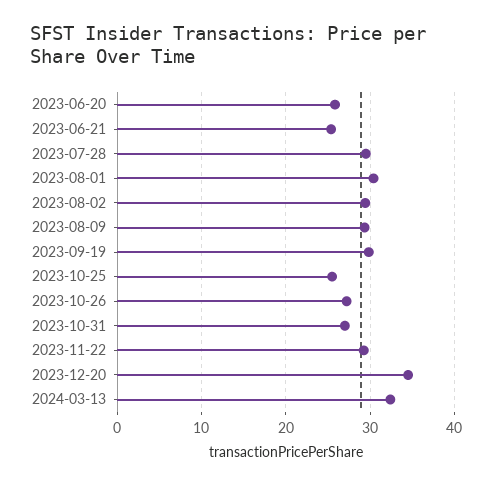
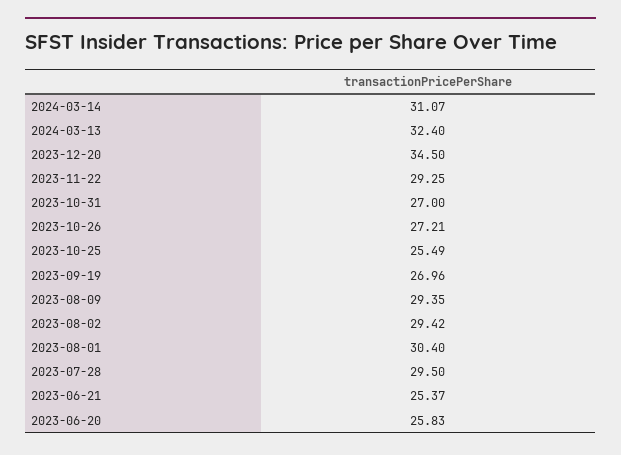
2023-09-19: 30 -> 26.96
2024-03-14: none -> 31.07

